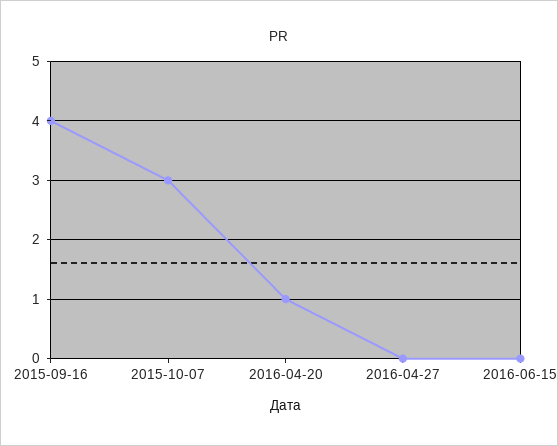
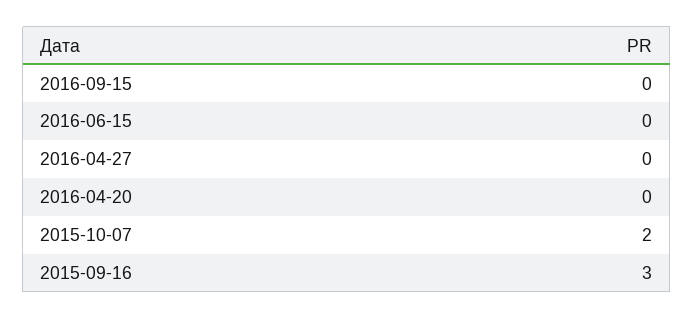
2015-09-16: 4 -> 3
2015-10-07: 3 -> 2
2016-04-20: 1 -> 0
2016-09-15: none -> 0

